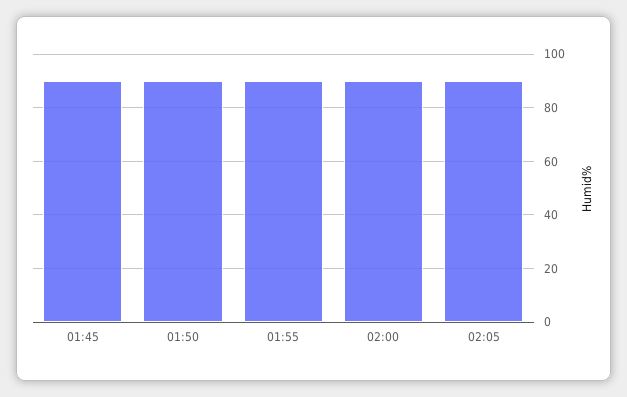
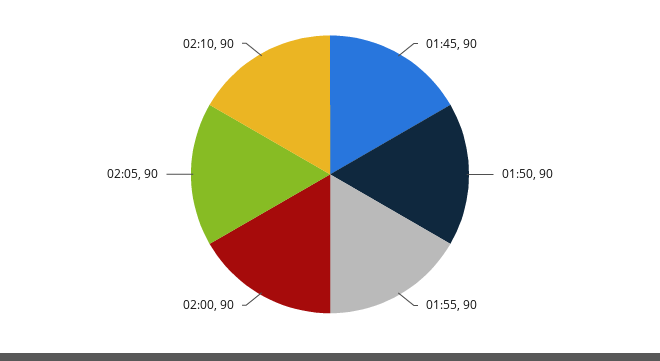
02:10: none -> 90

